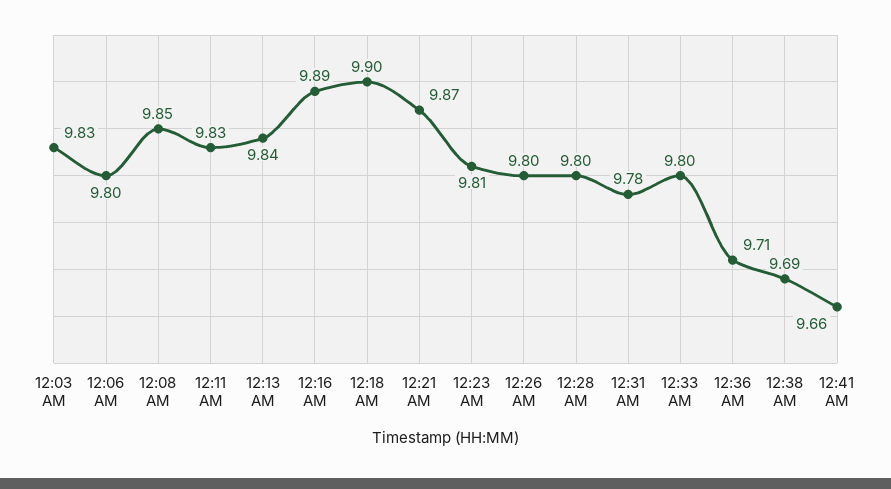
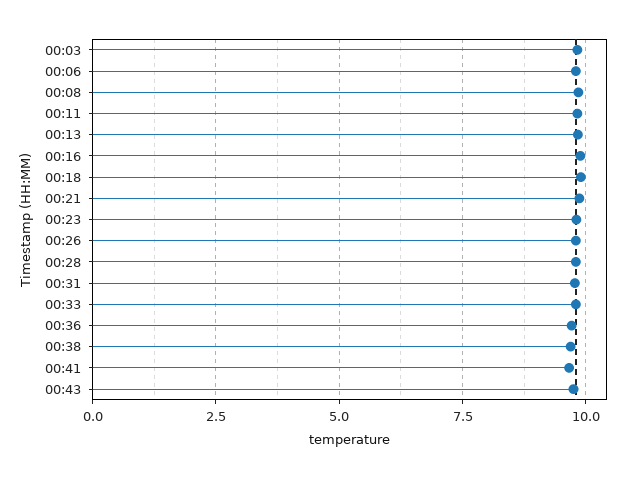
00:43: none -> 9.75

